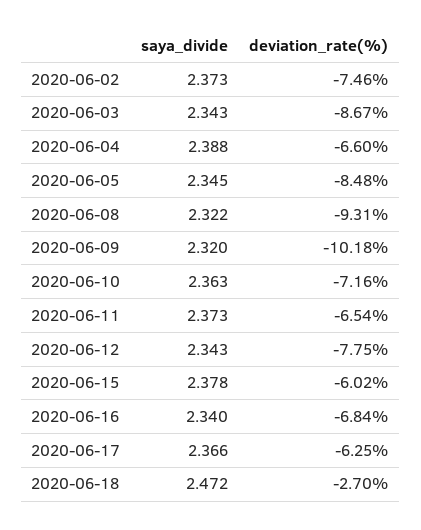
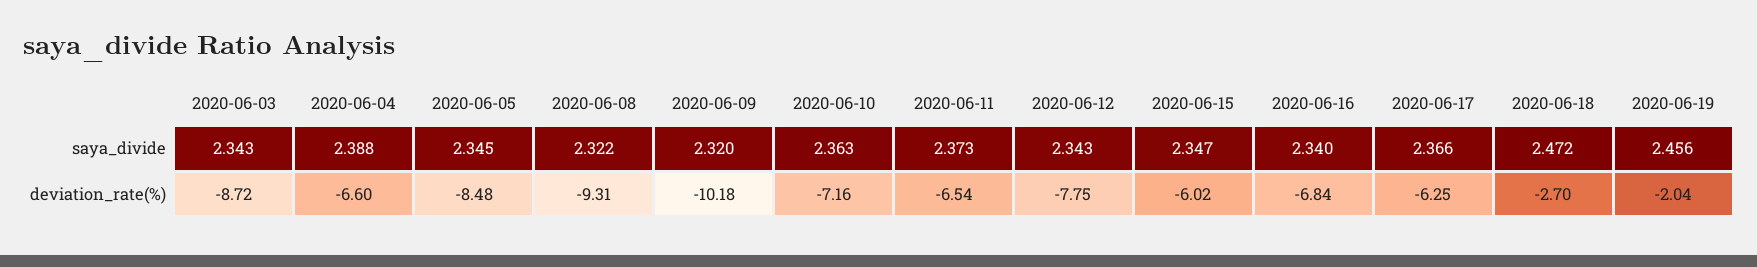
saya_divide, 2020-06-02: 2.373 -> none
deviation_rate(%), 2020-06-02: -7.46 -> none
deviation_rate(%), 2020-06-03: -8.67 -> -8.72
saya_divide, 2020-06-15: 2.378 -> 2.347
saya_divide, 2020-06-19: none -> 2.456
deviation_rate(%), 2020-06-19: none -> -2.04

